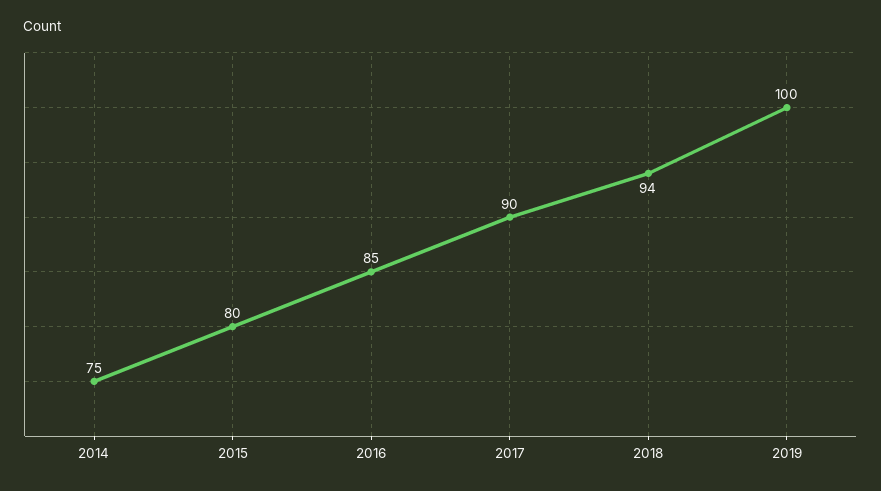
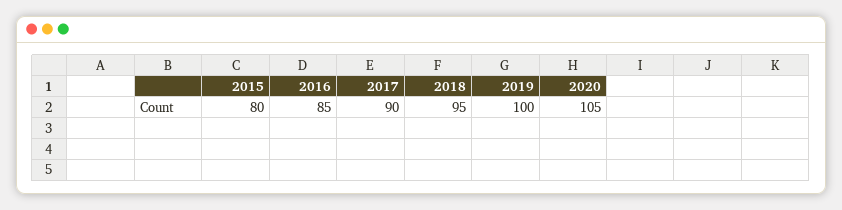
2014: 75 -> none
2018: 94 -> 95
2020: none -> 105

